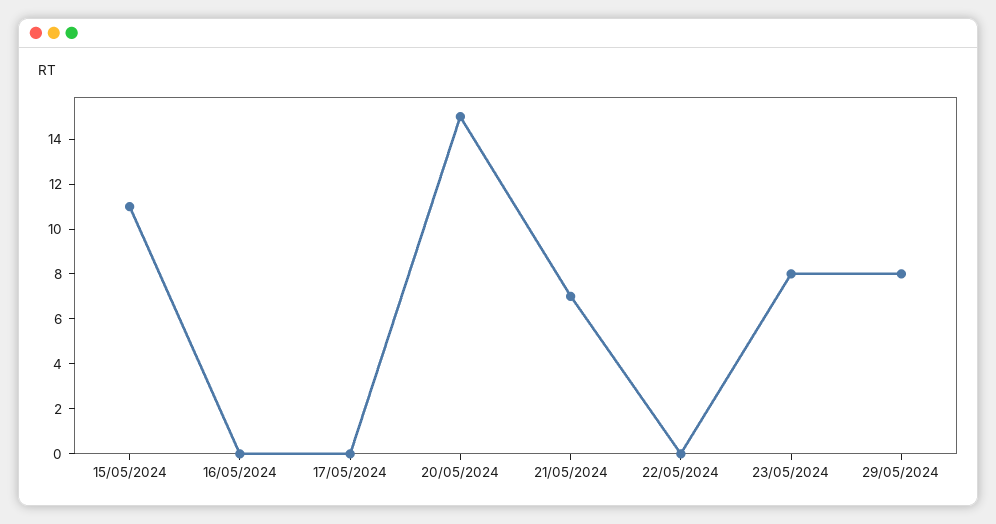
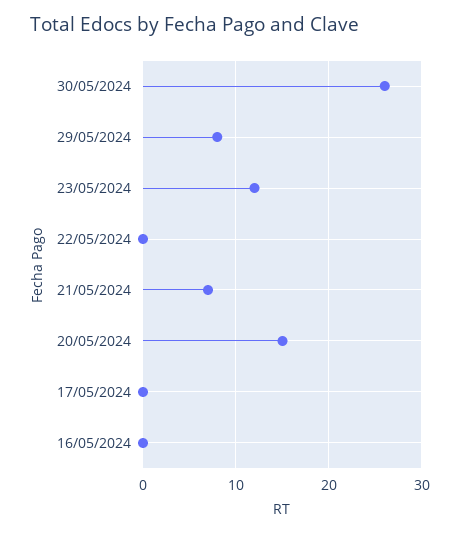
15/05/2024: 11 -> none
23/05/2024: 8 -> 12
30/05/2024: none -> 26

